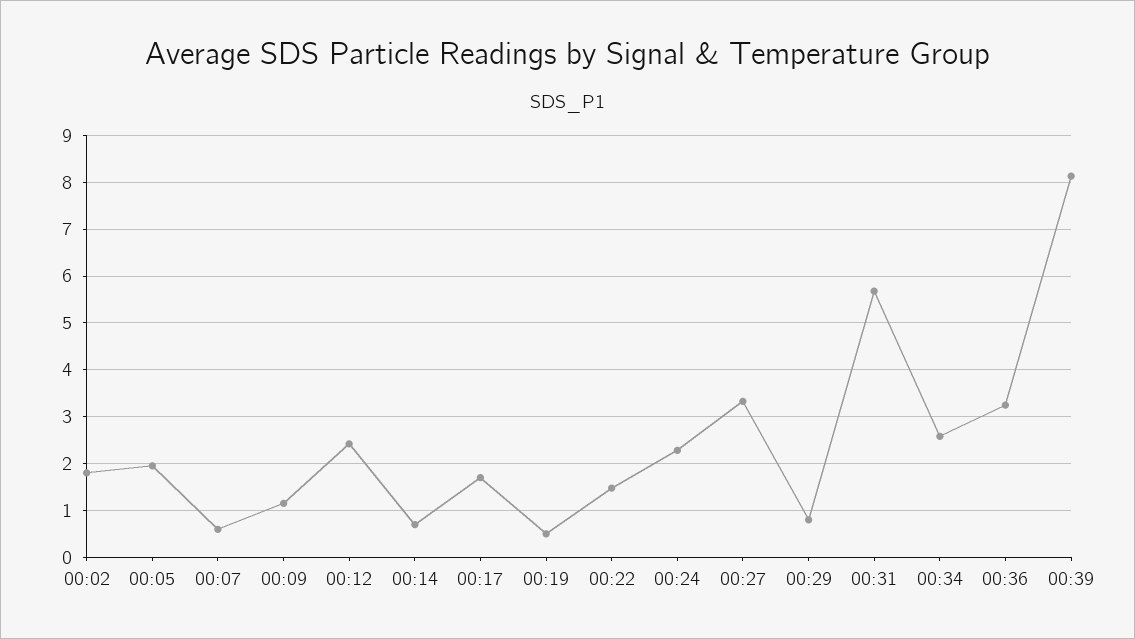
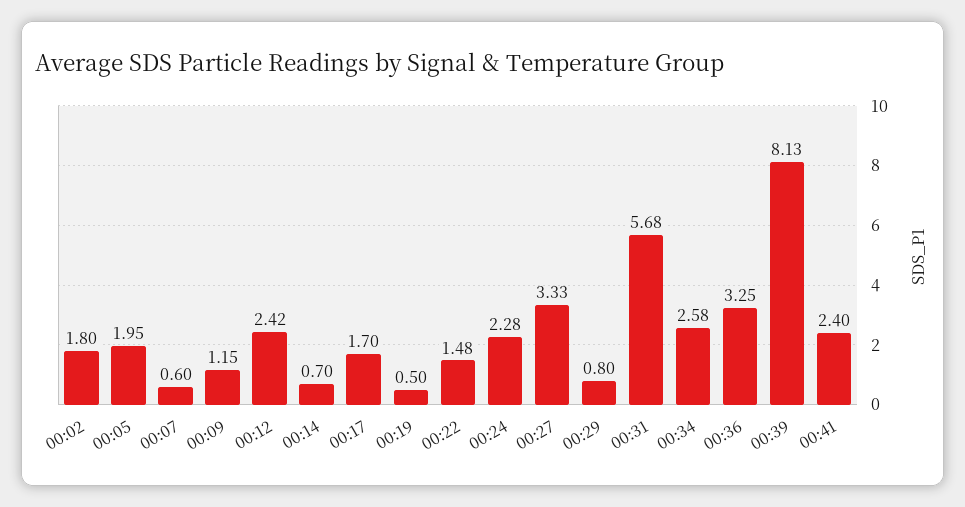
00:41: none -> 2.4

